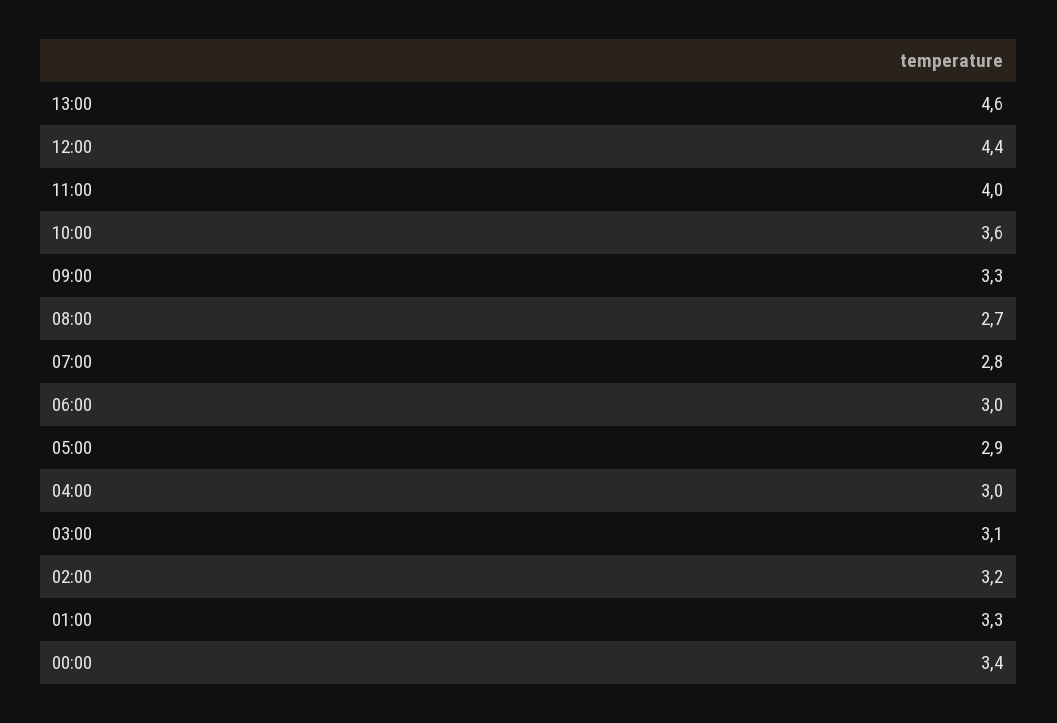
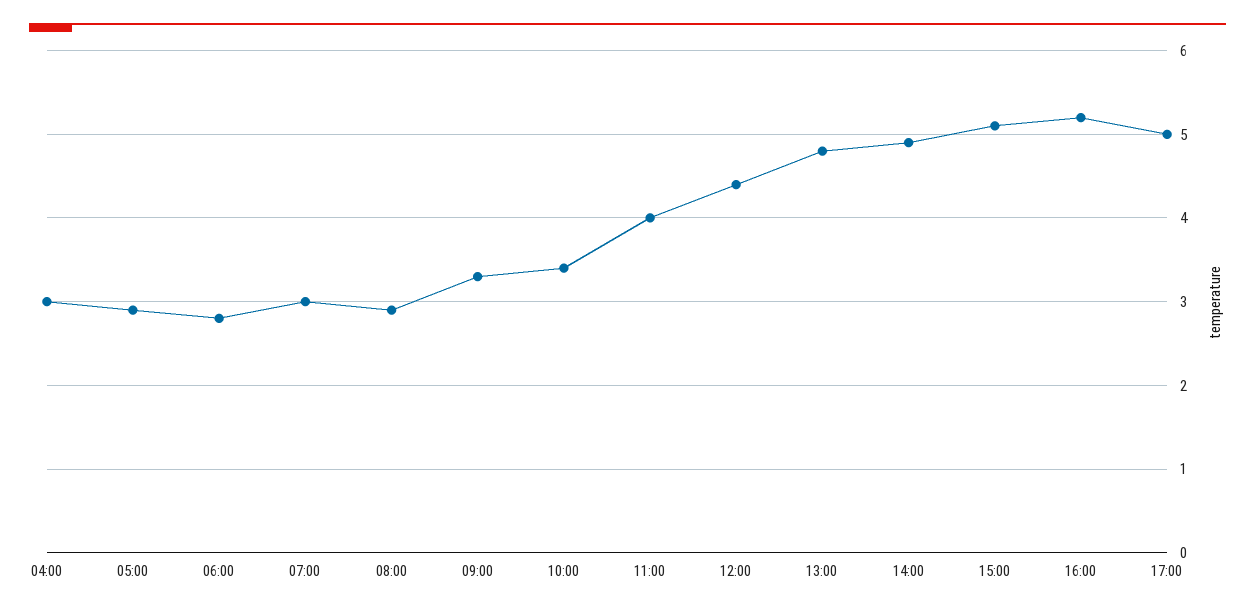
13:00: 4.6 -> 4.8
10:00: 3.6 -> 3.4
08:00: 2.7 -> 2.9
07:00: 2.8 -> 3
06:00: 3 -> 2.8
03:00: 3.1 -> none
02:00: 3.2 -> none
01:00: 3.3 -> none
00:00: 3.4 -> none
14:00: none -> 4.9
15:00: none -> 5.1
16:00: none -> 5.2
17:00: none -> 5

